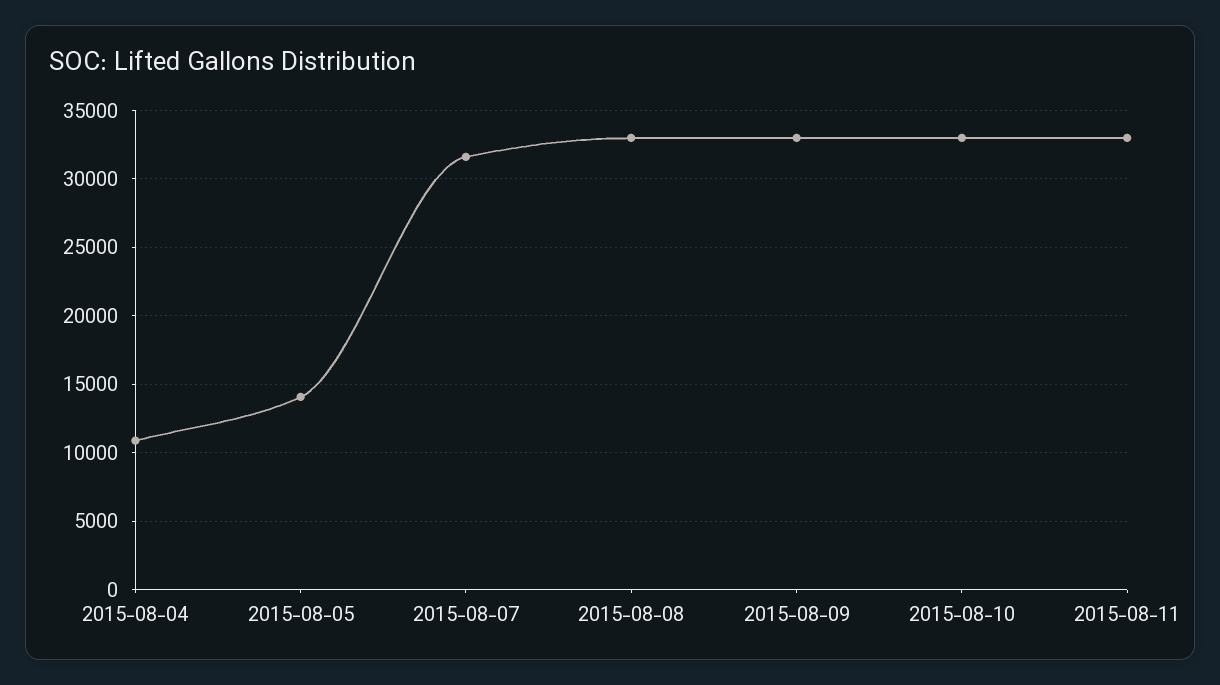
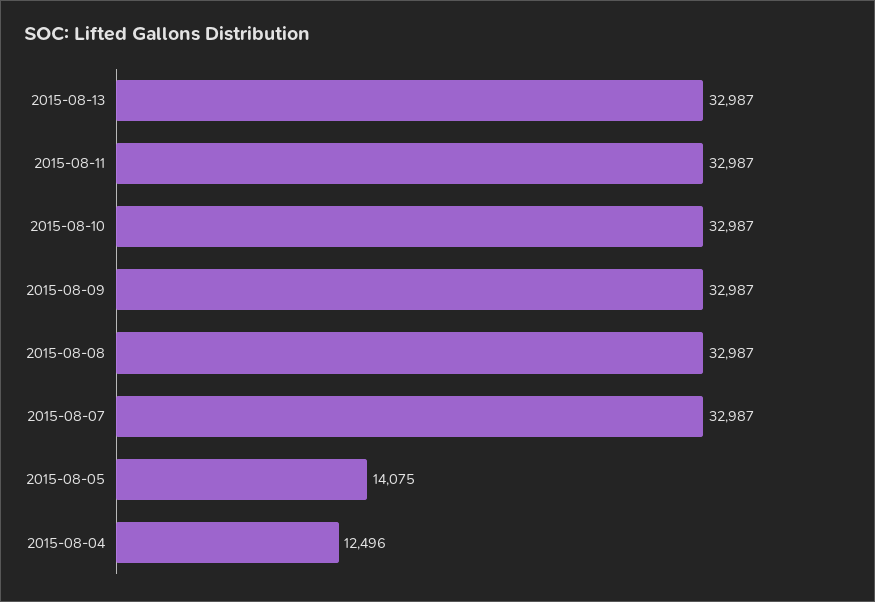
2015-08-04: 11000 -> 12496
2015-08-07: 31500 -> 32987
2015-08-13: none -> 32987

